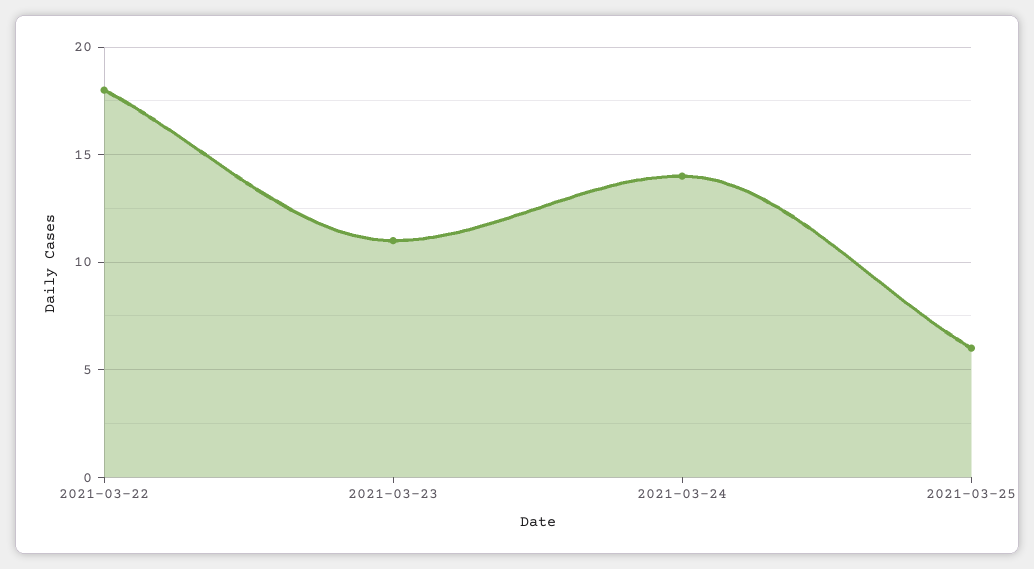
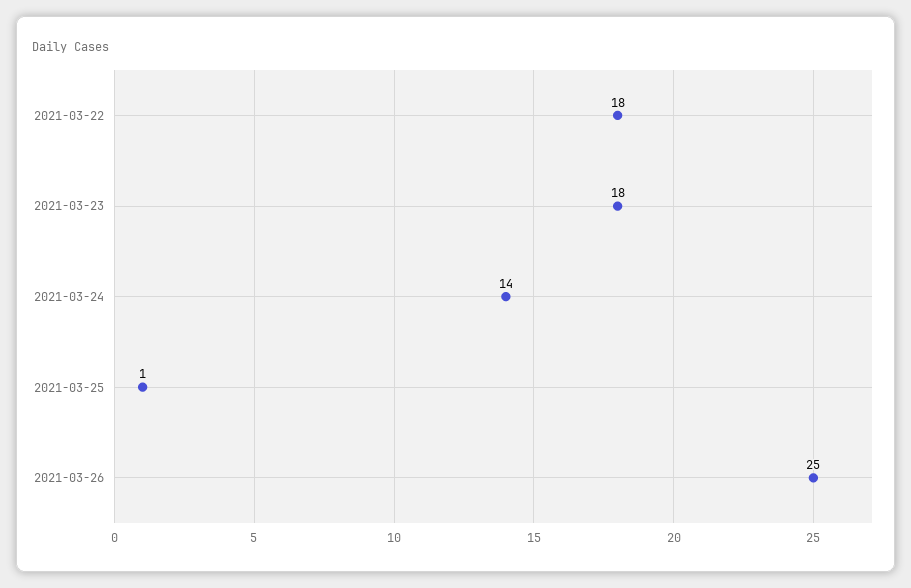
2021-03-23: 11 -> 18
2021-03-25: 6 -> 1
2021-03-26: none -> 25

